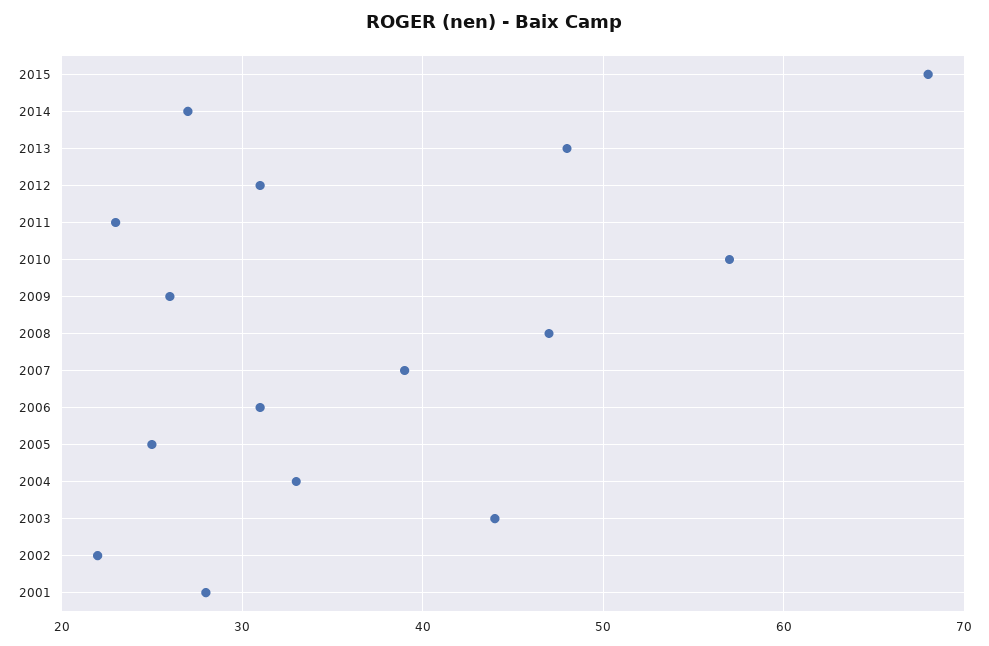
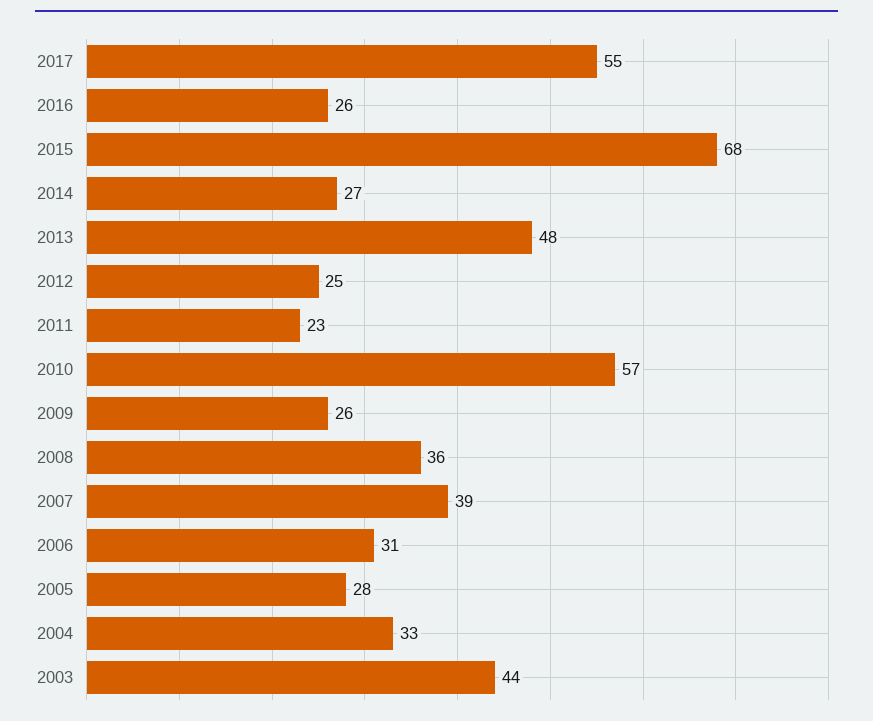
2012: 31 -> 25
2008: 47 -> 36
2005: 25 -> 28
2002: 22 -> none
2001: 28 -> none
2017: none -> 55
2016: none -> 26

